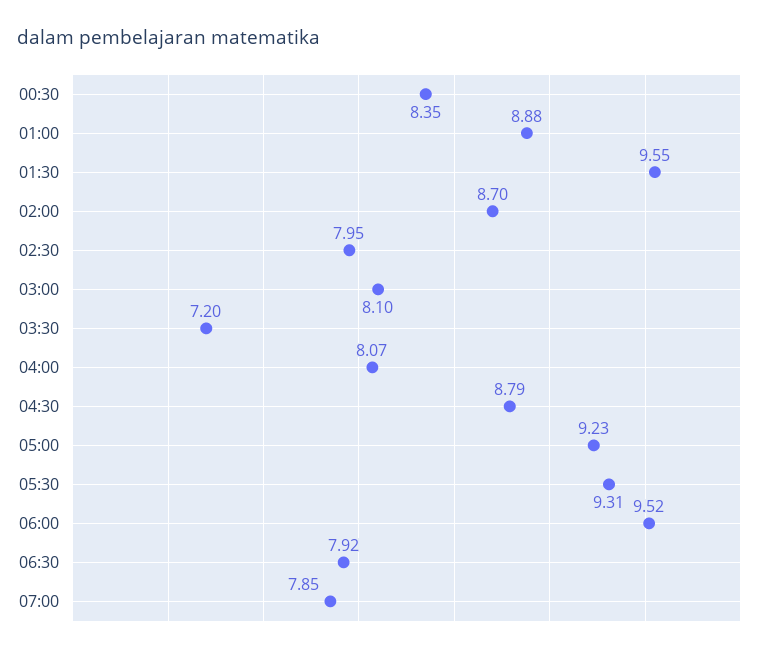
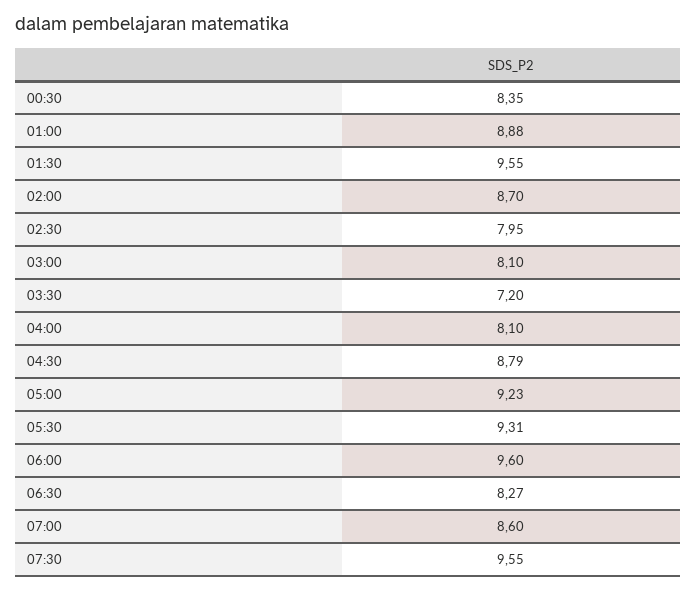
04:00: 8.07 -> 8.1
06:00: 9.52 -> 9.6
06:30: 7.92 -> 8.27
07:00: 7.85 -> 8.6
07:30: none -> 9.55

